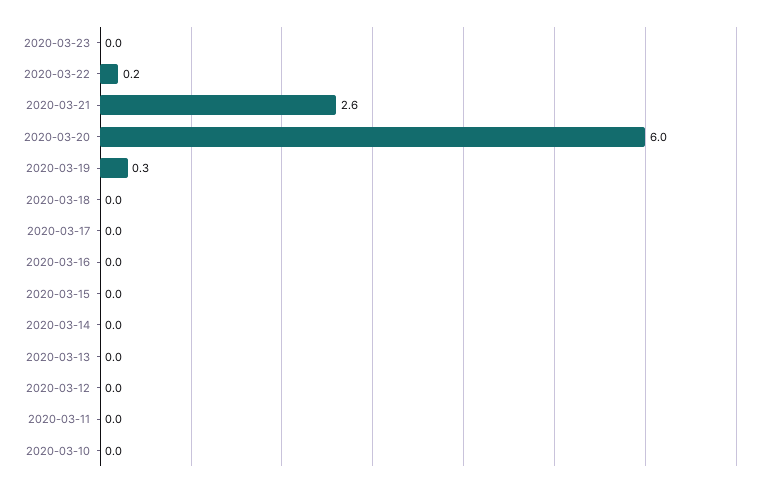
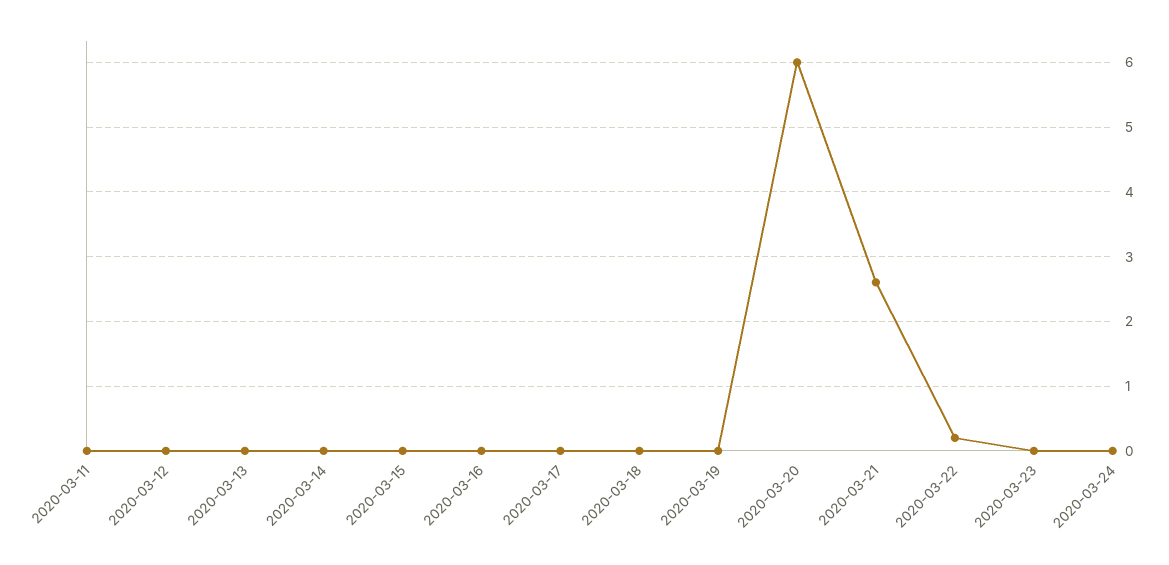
2020-03-19: 0.3 -> 0
2020-03-10: 0 -> none
2020-03-24: none -> 0

